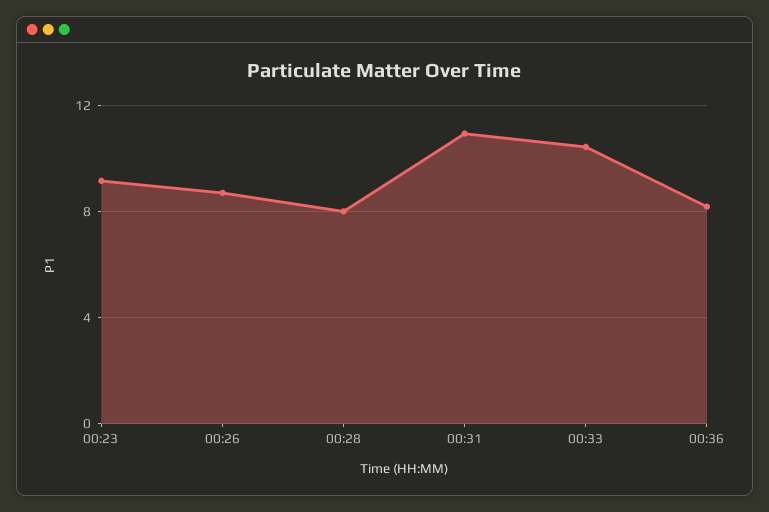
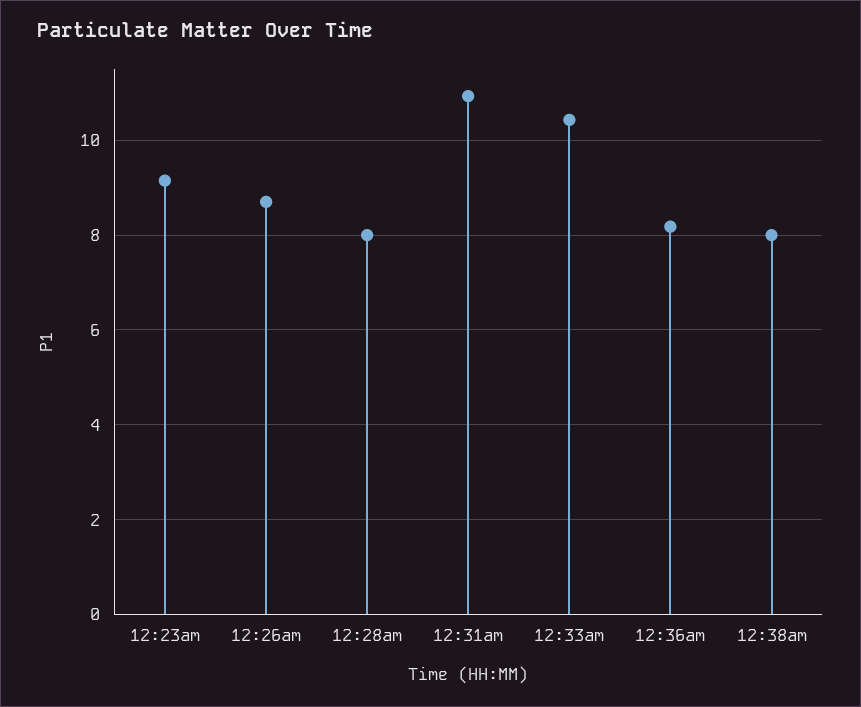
12:38am: none -> 8

